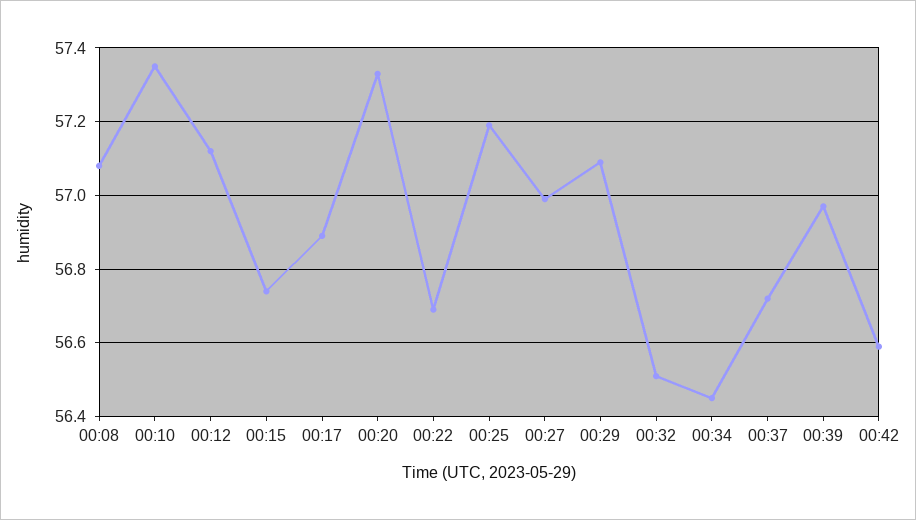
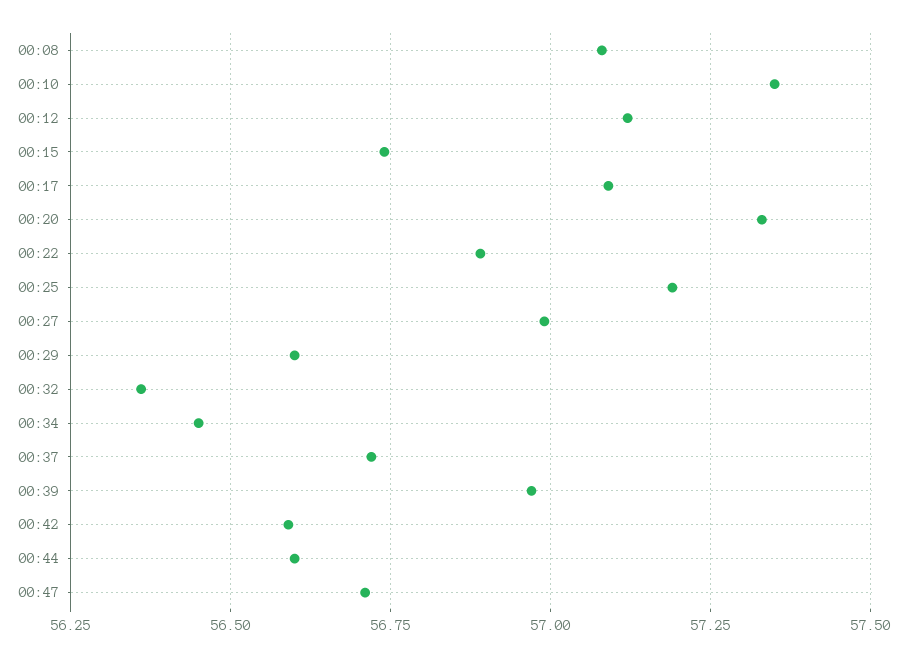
00:17: 56.9 -> 57.1
00:22: 56.7 -> 56.9
00:29: 57.1 -> 56.6
00:32: 56.5 -> 56.35
00:44: none -> 56.6
00:47: none -> 56.7

